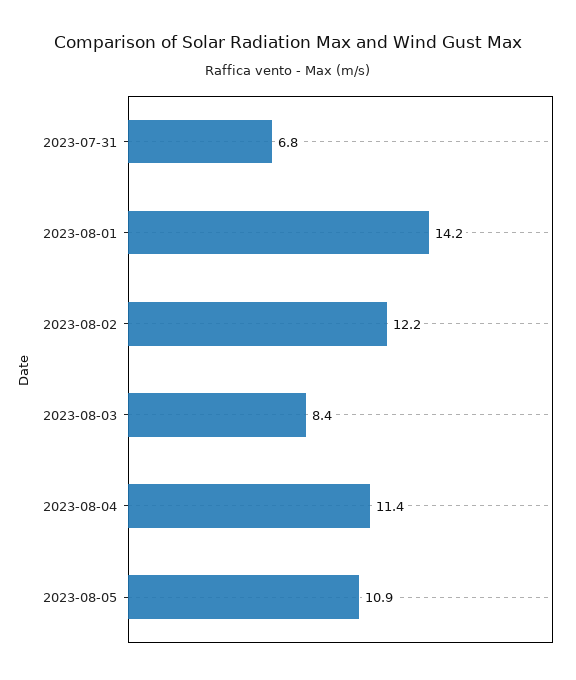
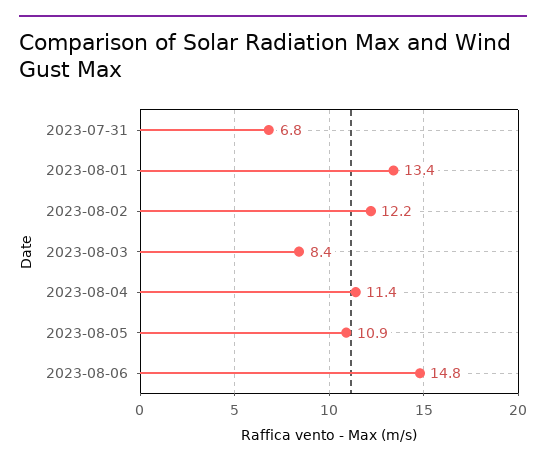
2023-08-01: 14.2 -> 13.4
2023-08-06: none -> 14.8

